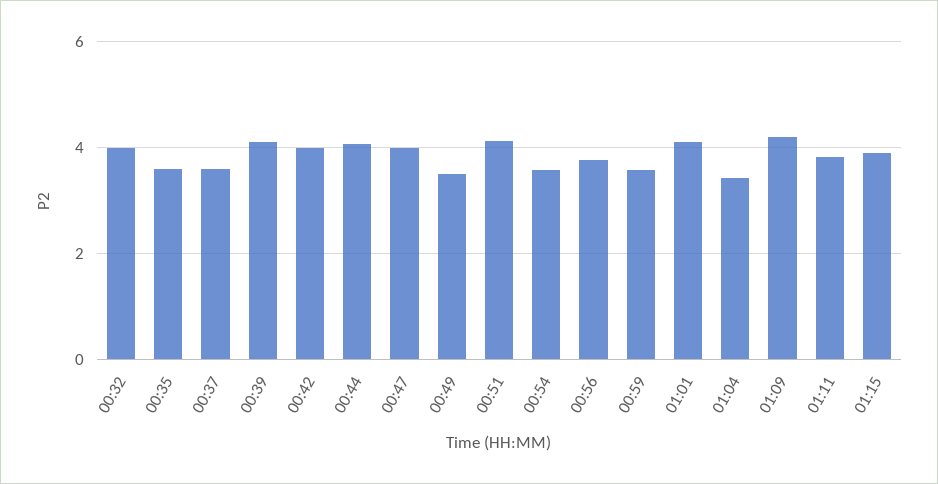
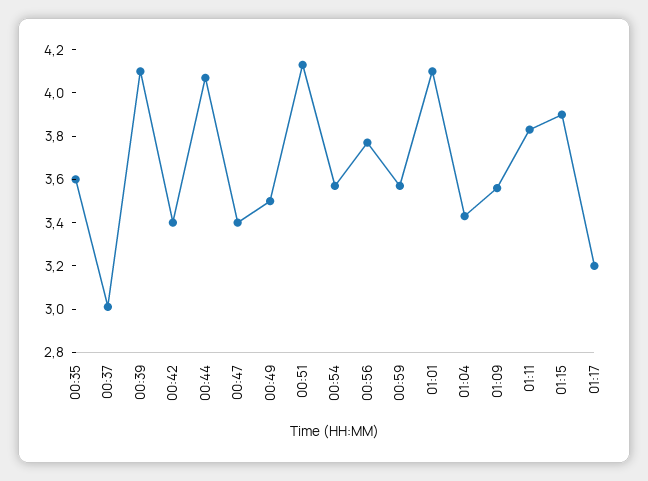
00:32: 4 -> none
00:37: 3.6 -> 3
00:42: 4 -> 3.4
00:47: 4 -> 3.4
01:09: 4.2 -> 3.55
01:17: none -> 3.2

